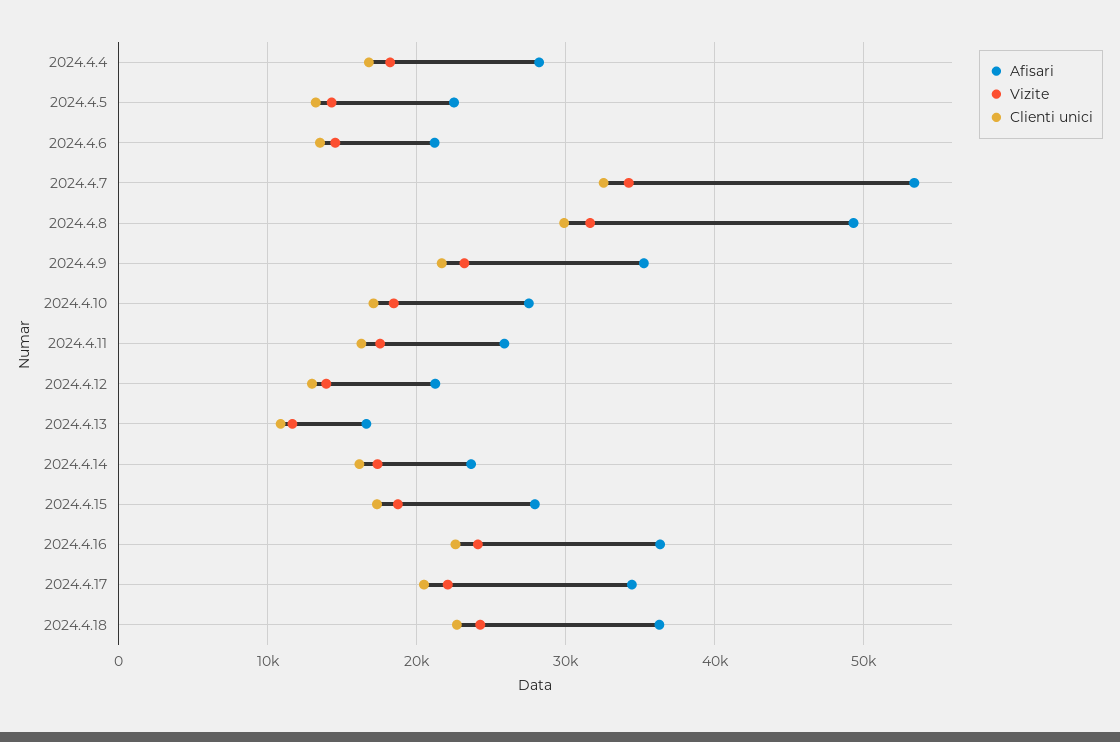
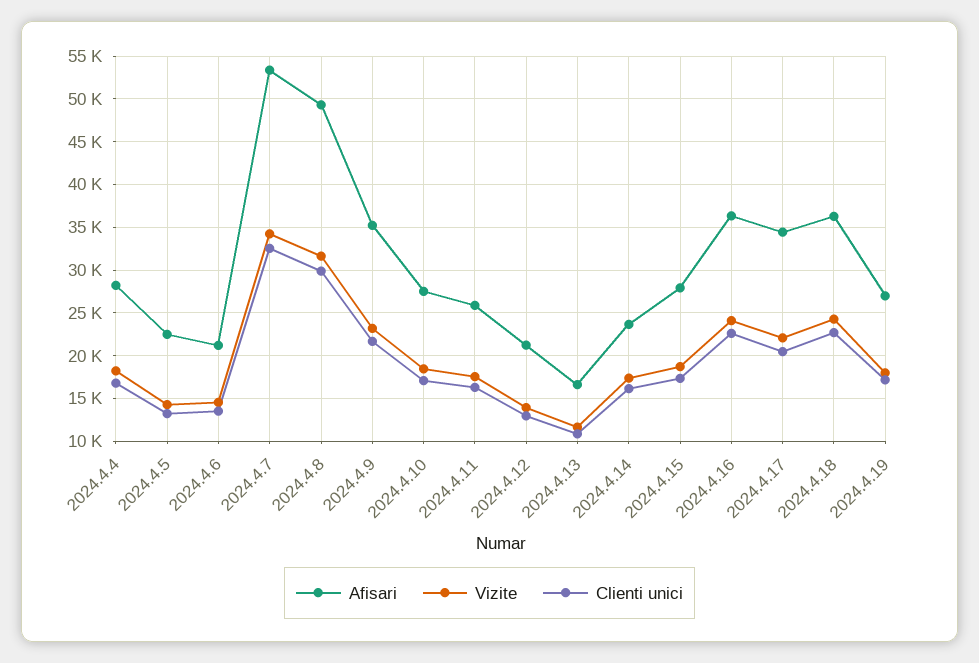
Afisari, 2024.4.19: none -> 27000
Vizite, 2024.4.19: none -> 18000
Clienti unici, 2024.4.19: none -> 17000

